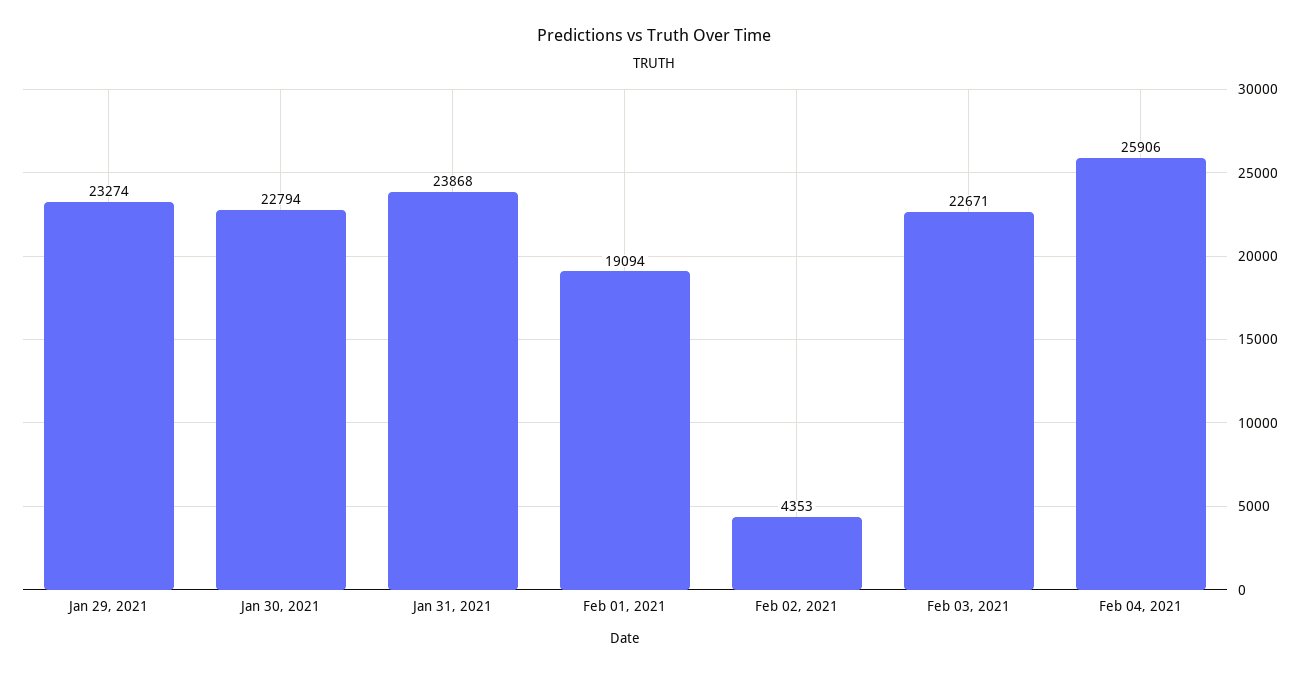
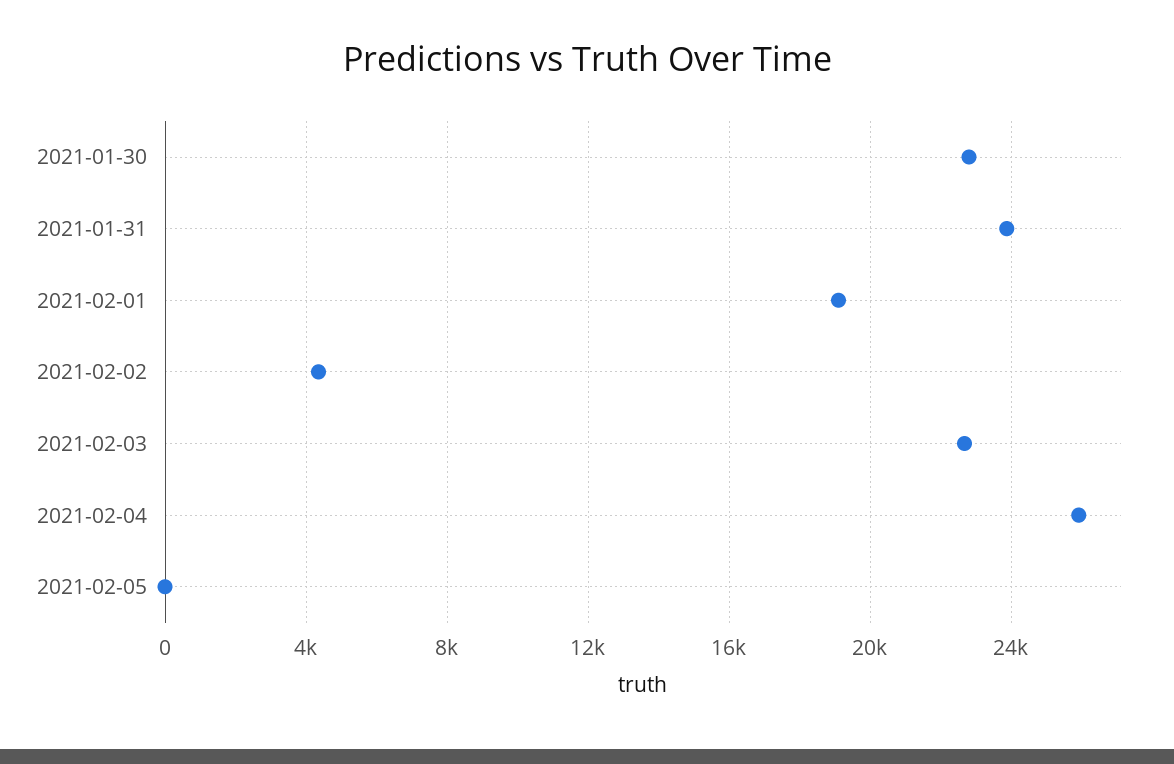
Jan 29, 2021: 23274 -> none
2021-02-05: none -> 0

